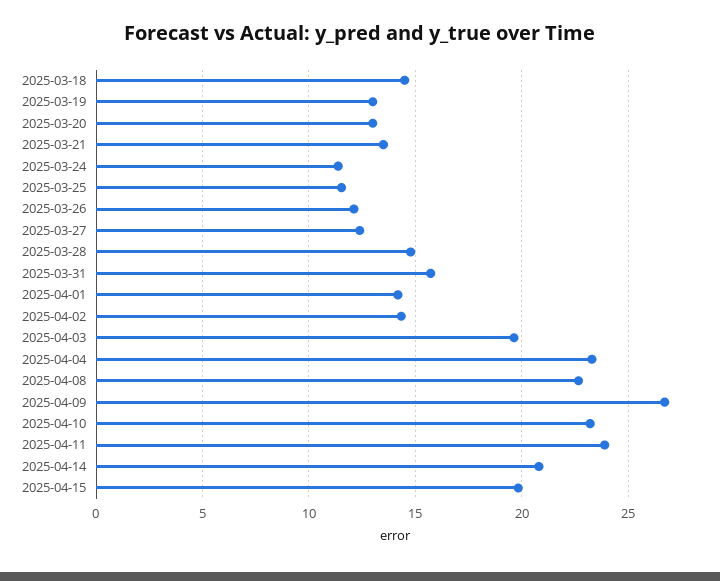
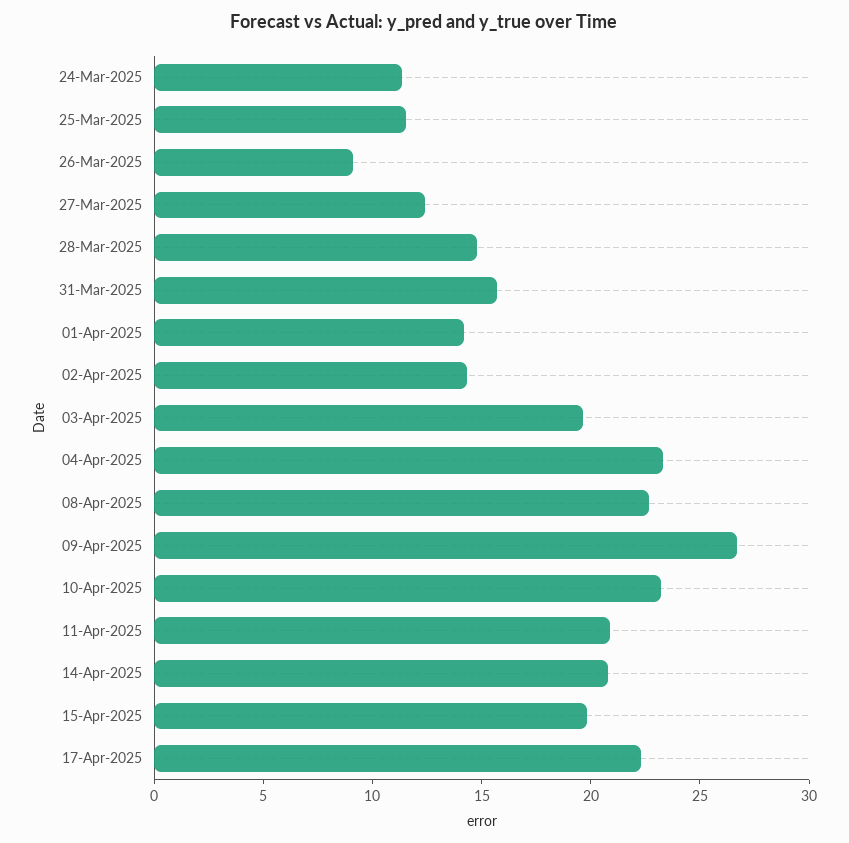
2025-03-18: 14.5 -> none
2025-03-19: 13 -> none
2025-03-20: 13 -> none
2025-03-21: 13.5 -> none
2025-03-26: 12 -> 9
2025-04-11: 24 -> 21
17-Apr-2025: none -> 22

